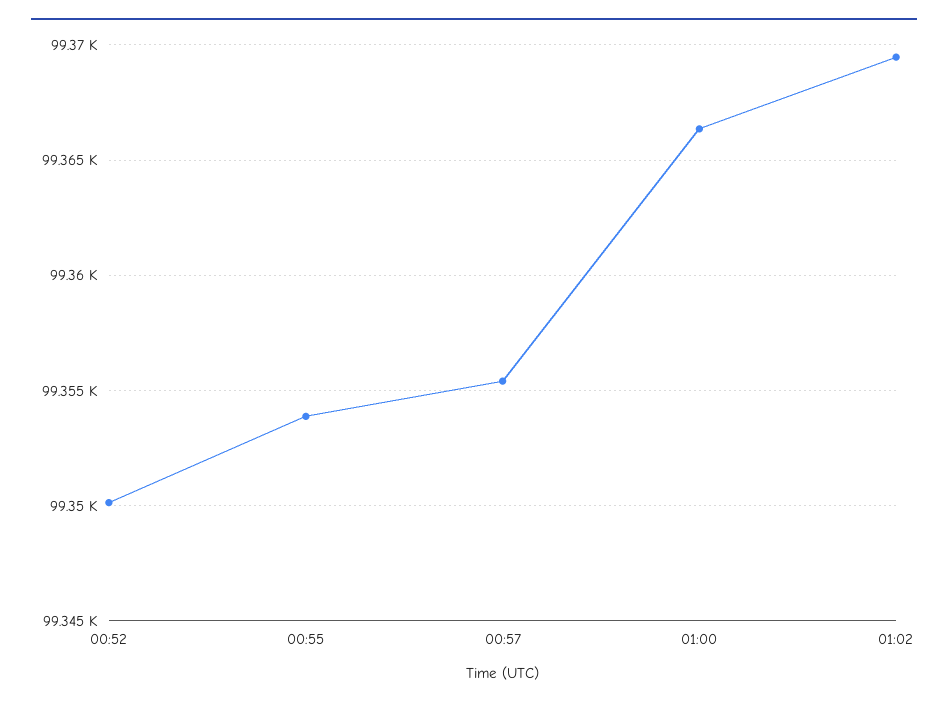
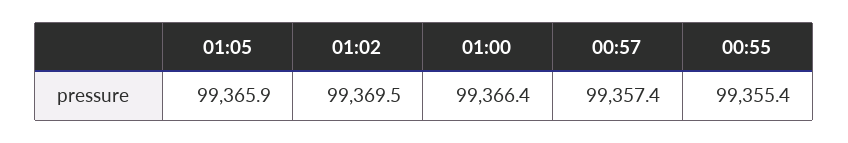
00:52: 99350 -> none
00:55: 99354 -> 99355.4
00:57: 99355.5 -> 99357.4
01:05: none -> 99365.9

